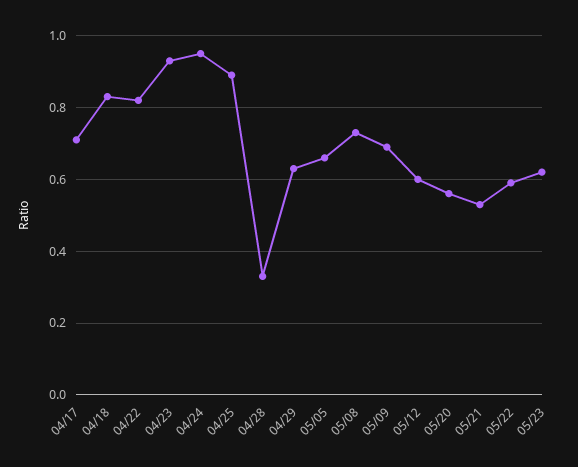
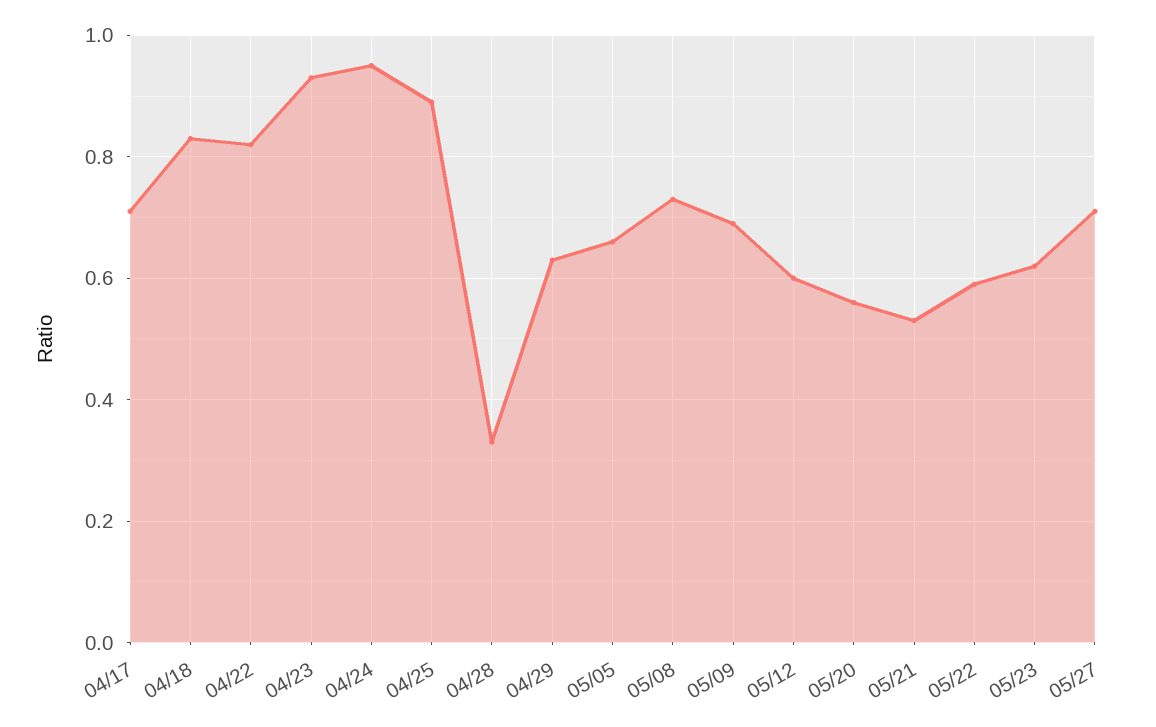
05/27: none -> 0.7

